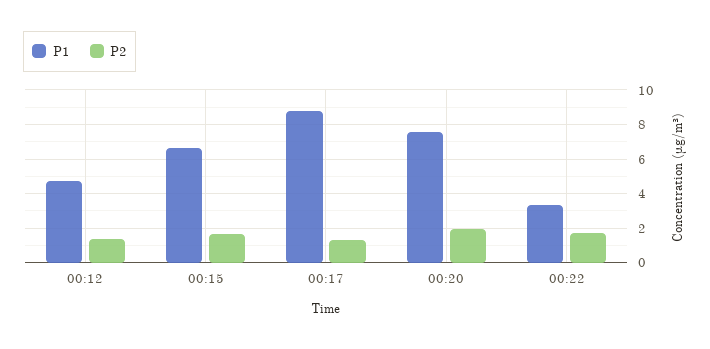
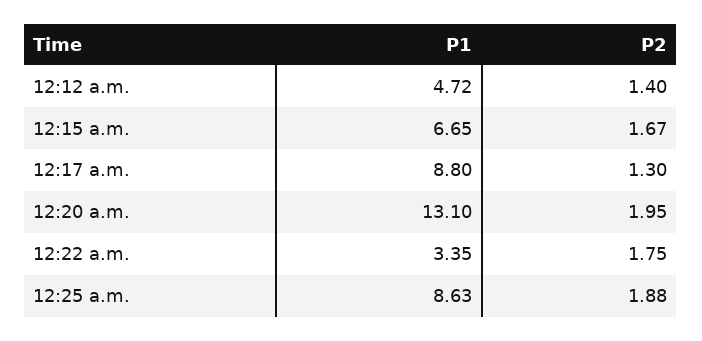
P1, 00:20: 7.5 -> 13.1
P1, 12:25 a.m.: none -> 8.63
P2, 12:25 a.m.: none -> 1.88

